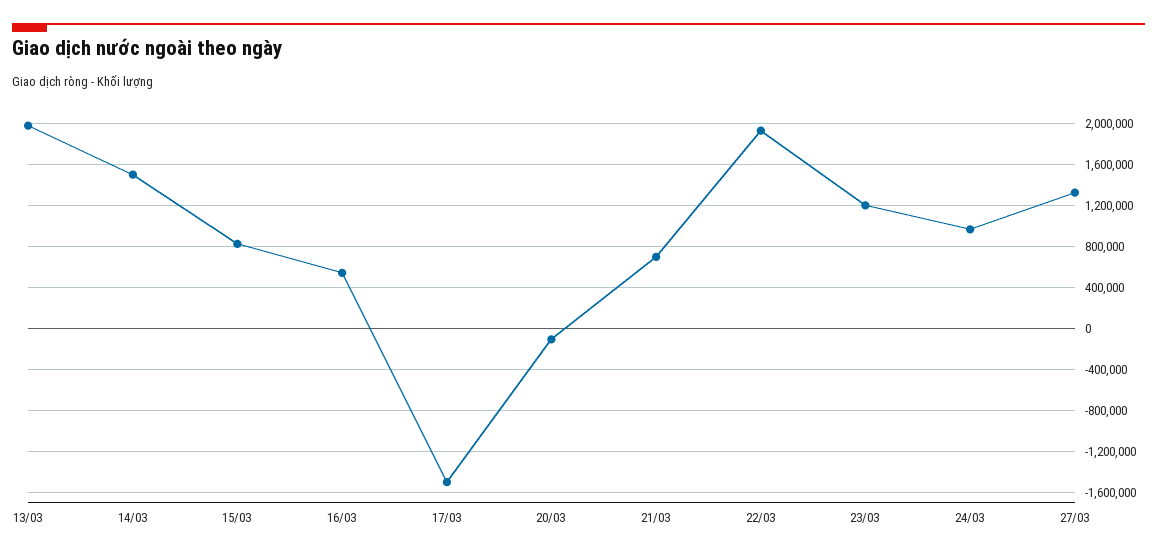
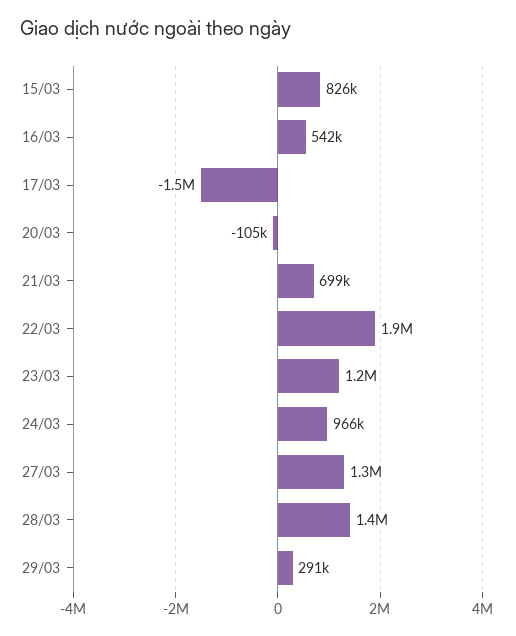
13/03: 2000000 -> none
14/03: 1500000 -> none
28/03: none -> 1400000
29/03: none -> 291000

